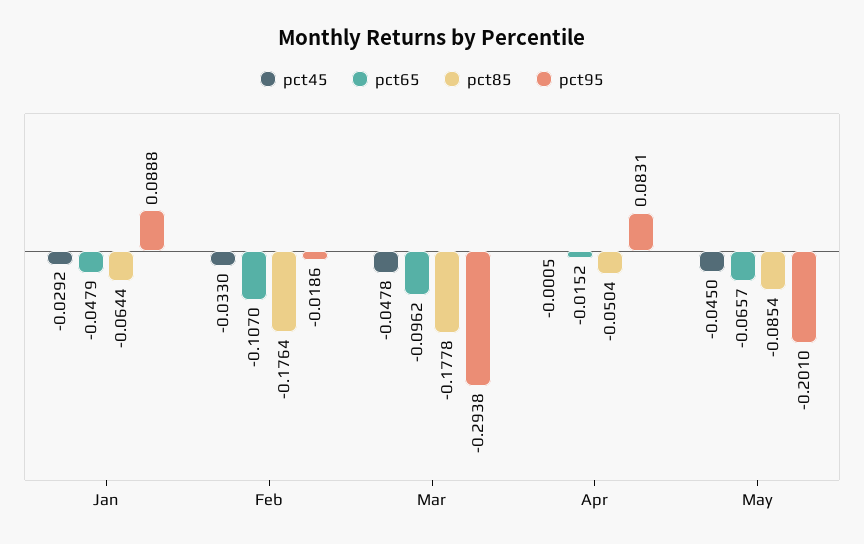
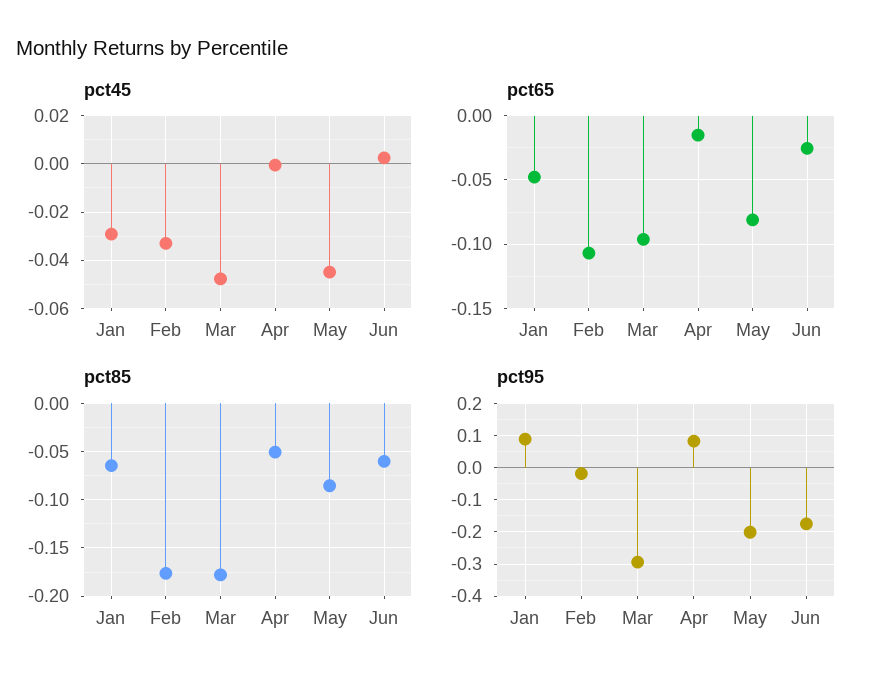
pct65, May: -0.0657 -> -0.08
pct45, Jun: none -> 0.0025
pct65, Jun: none -> -0.025
pct85, Jun: none -> -0.06
pct95, Jun: none -> -0.18

